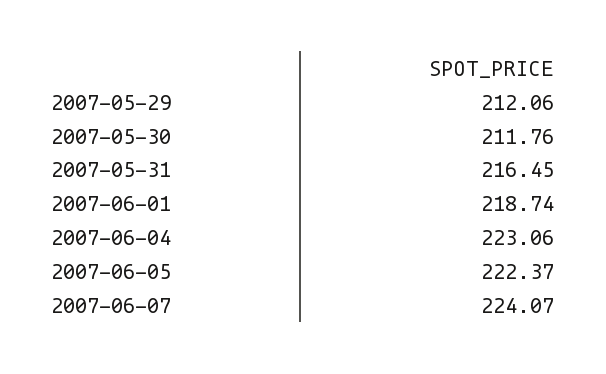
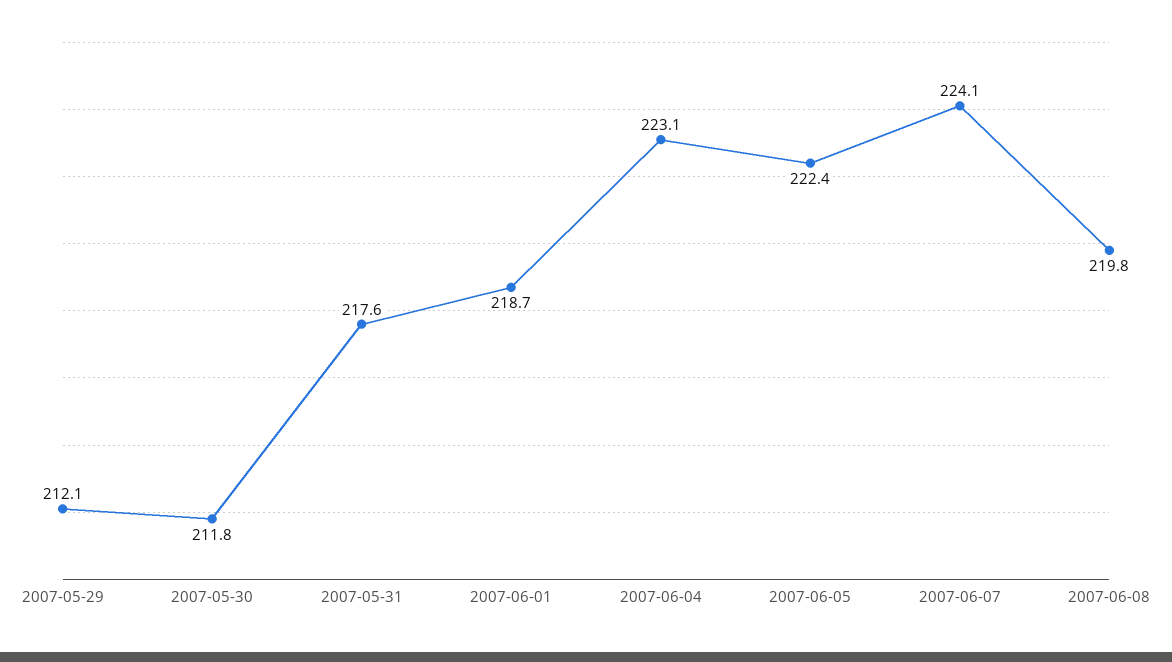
2007-05-31: 216.45 -> 217.6
2007-06-08: none -> 219.8

